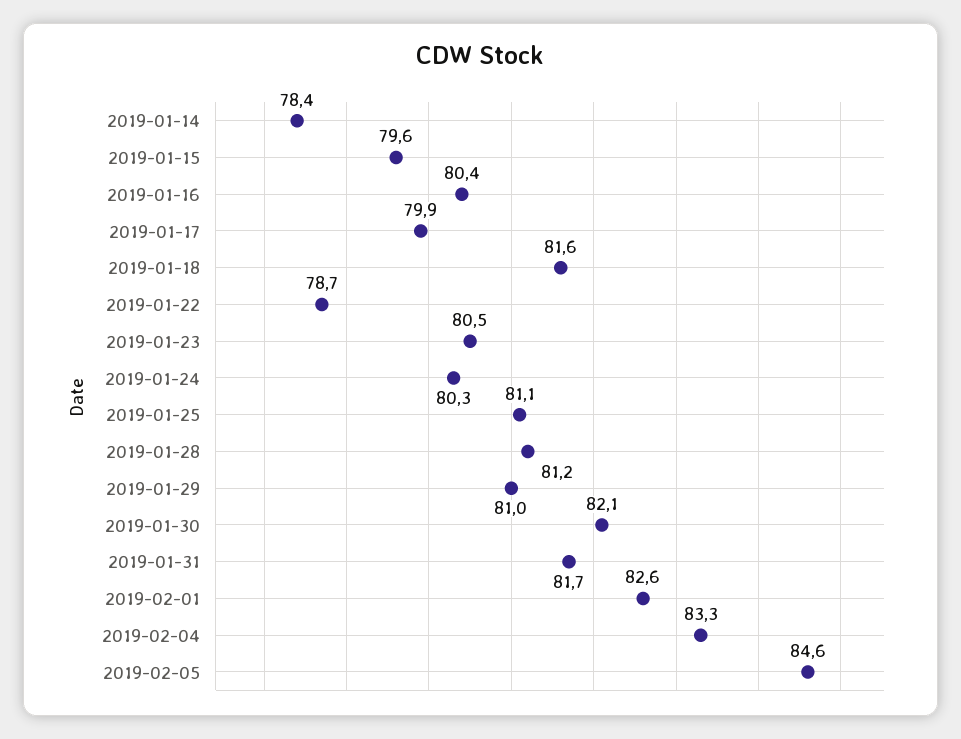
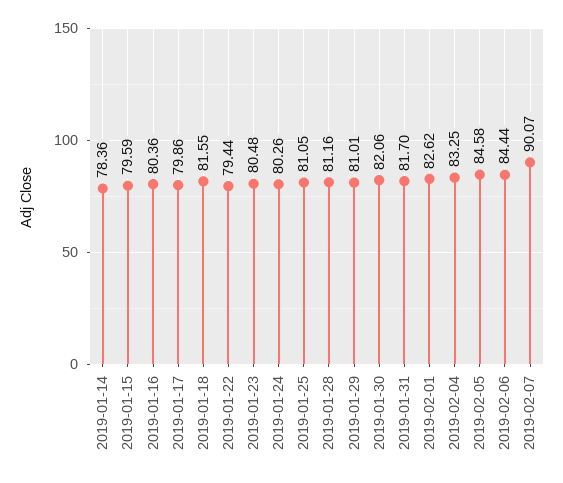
2019-01-22: 78.7 -> 79.44
2019-02-06: none -> 84.44
2019-02-07: none -> 90.07

